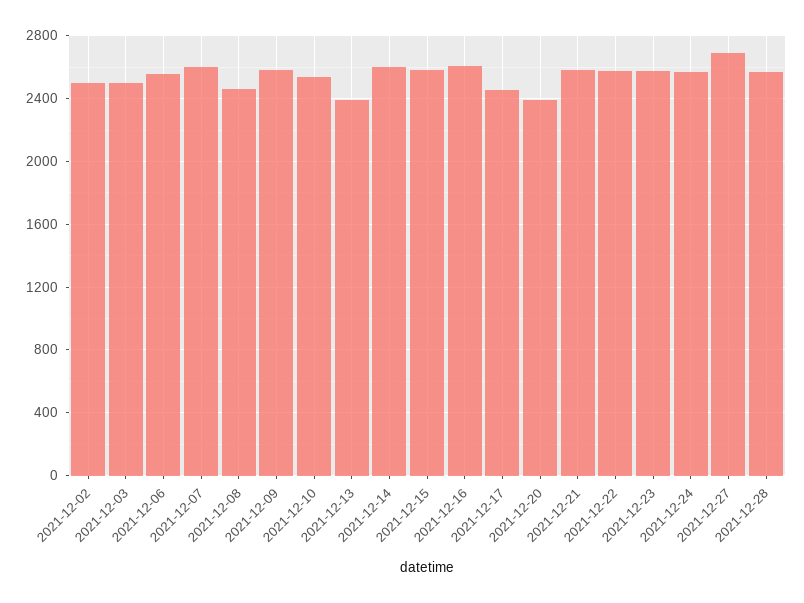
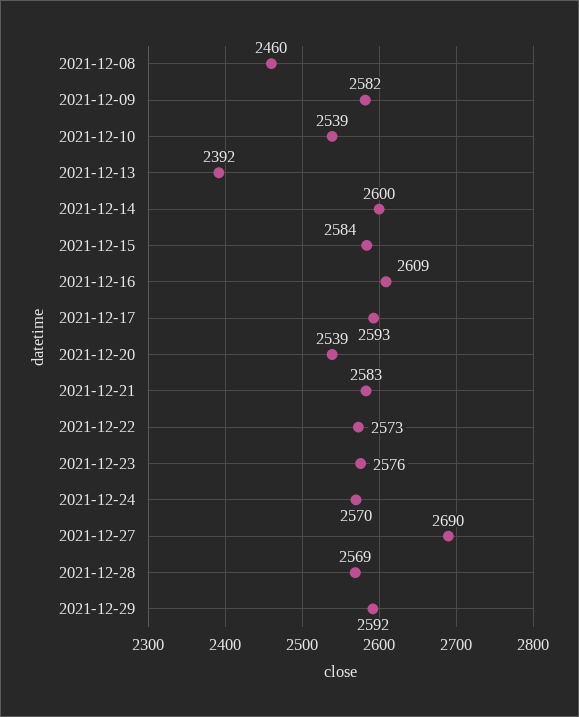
2021-12-02: 2500 -> none
2021-12-03: 2500 -> none
2021-12-06: 2550 -> none
2021-12-07: 2600 -> none
2021-12-17: 2450 -> 2593
2021-12-20: 2400 -> 2539
2021-12-29: none -> 2592

